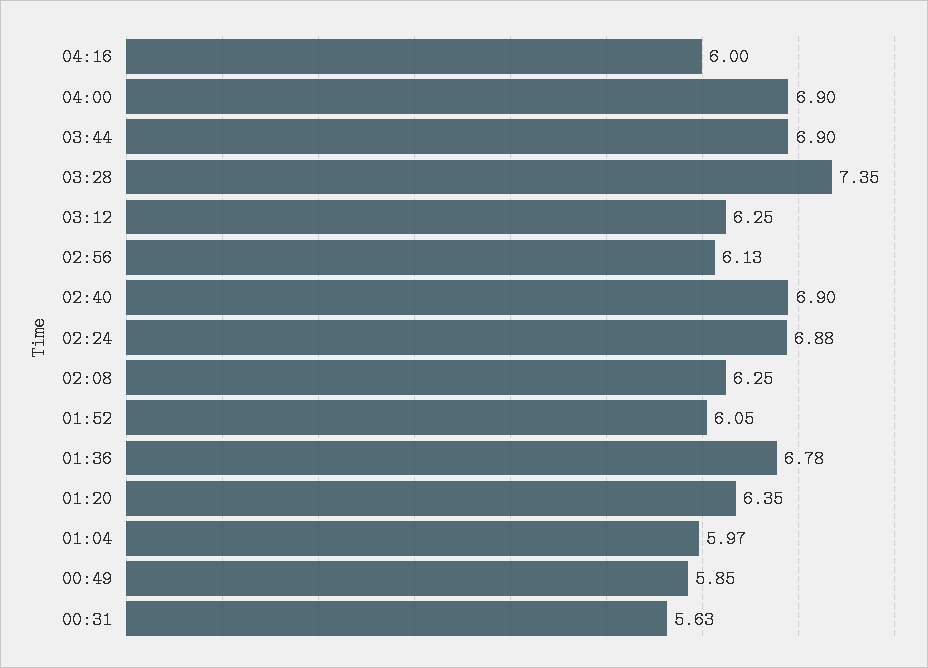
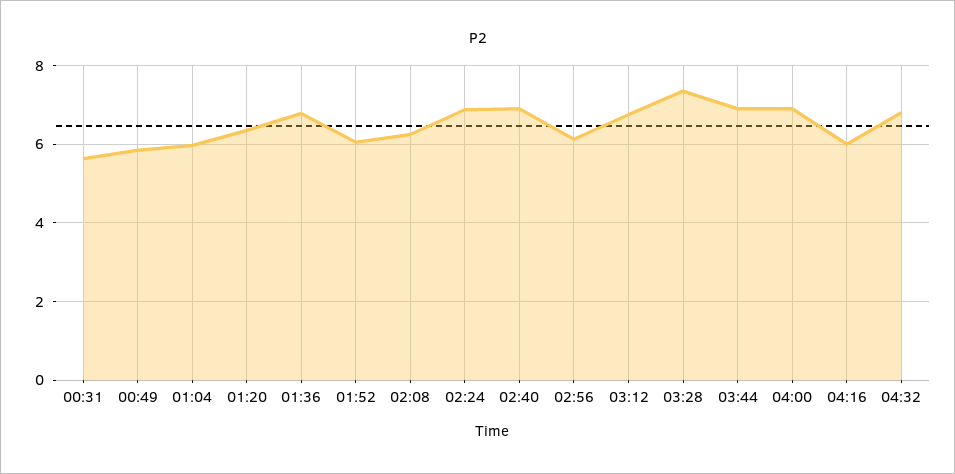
03:12: 6.25 -> 6.8
04:32: none -> 6.8

